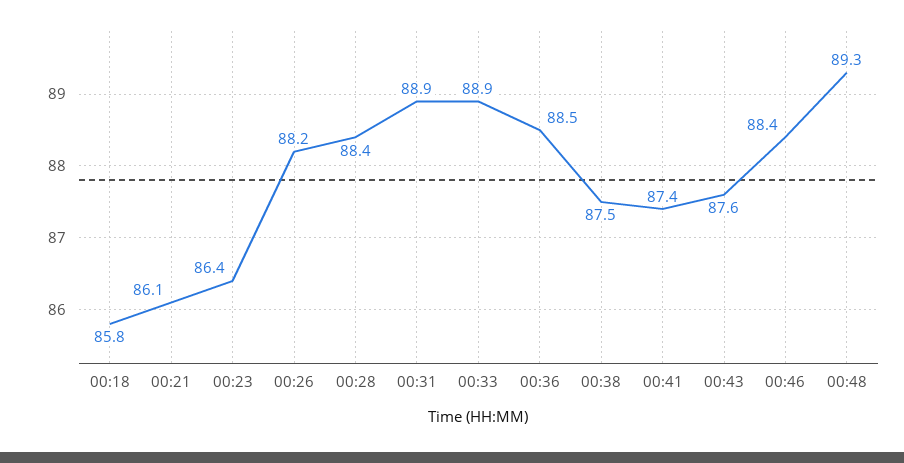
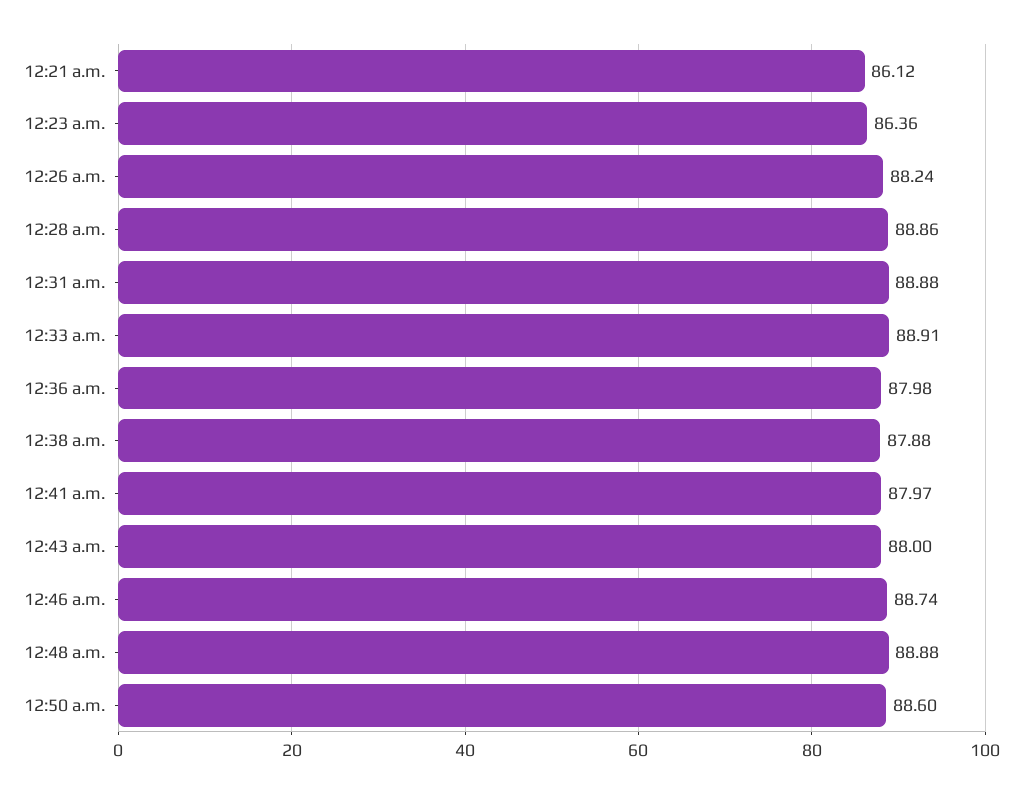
00:18: 85.8 -> none
00:28: 88.4 -> 88.86
00:36: 88.5 -> 87.98
00:38: 87.5 -> 87.88
00:41: 87.4 -> 87.97
00:43: 87.6 -> 88
00:46: 88.4 -> 88.74
00:48: 89.3 -> 88.88
12:50 a.m.: none -> 88.6

